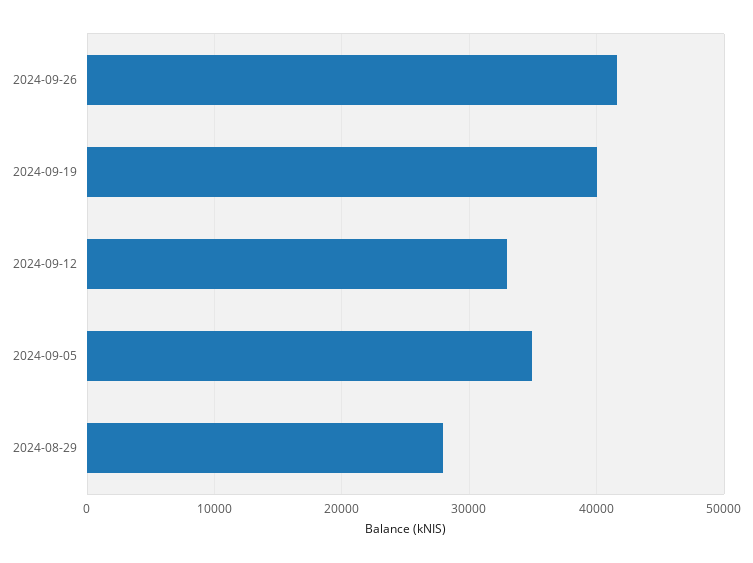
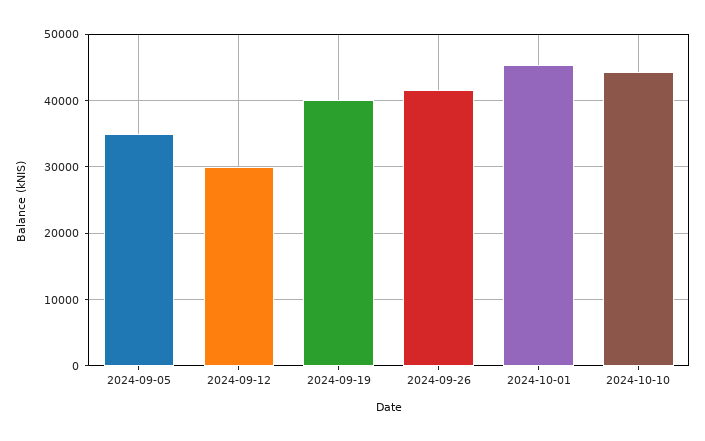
2024-09-12: 33000 -> 30000
2024-08-29: 28000 -> none
2024-10-01: none -> 45000
2024-10-10: none -> 44000

